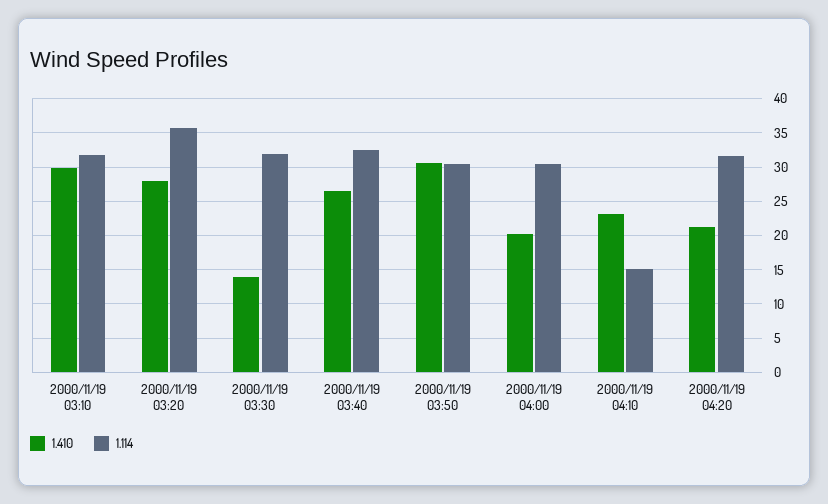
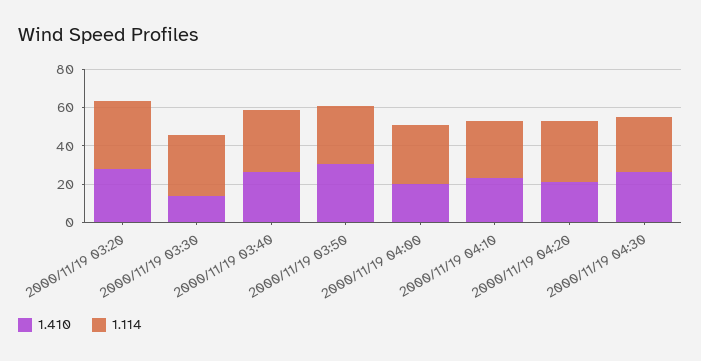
1.410, 2000/11/19 03:10: 30 -> none
1.114, 2000/11/19 03:10: 32 -> none
1.114, 2000/11/19 04:10: 15 -> 30
1.410, 2000/11/19 04:30: none -> 25
1.114, 2000/11/19 04:30: none -> 30

